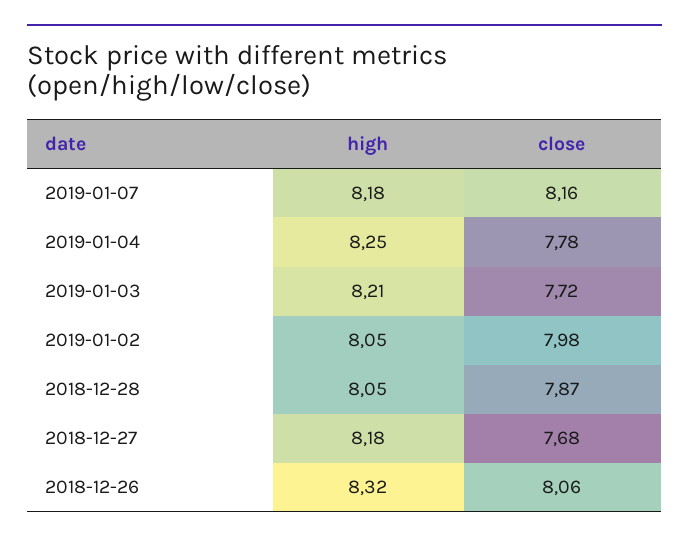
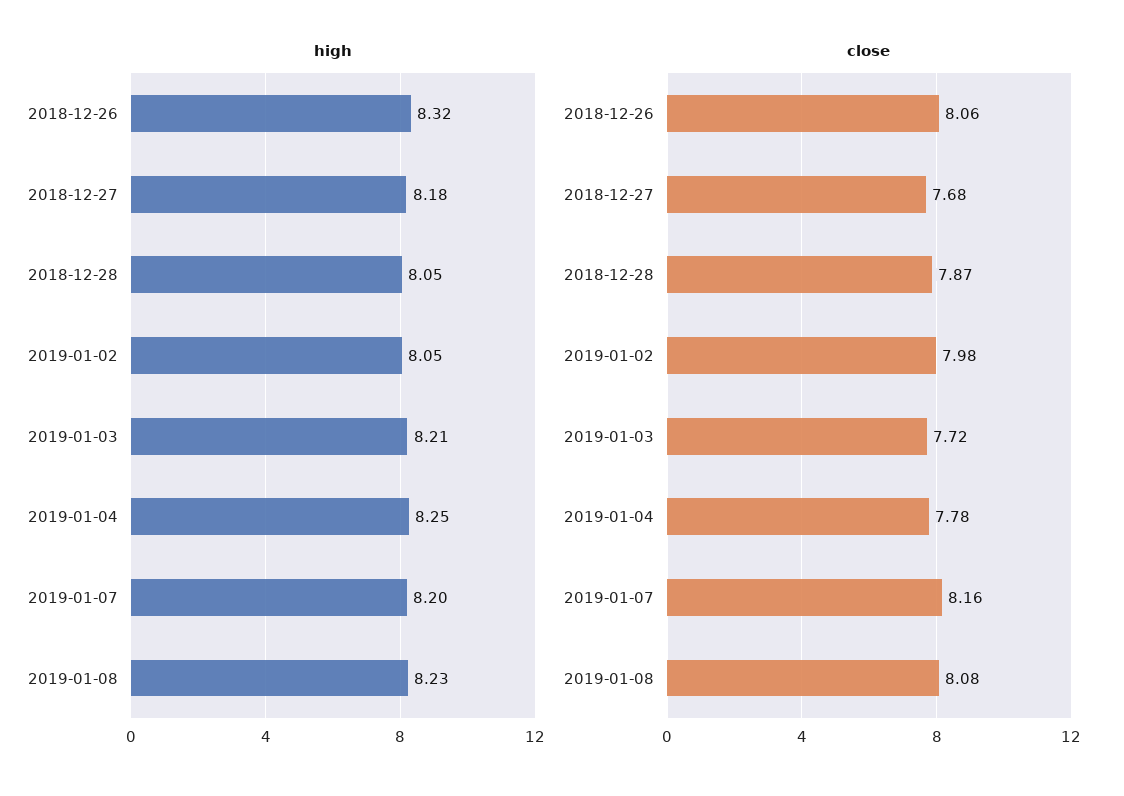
high, 2019-01-07: 8.18 -> 8.2
high, 2019-01-08: none -> 8.23
close, 2019-01-08: none -> 8.08

